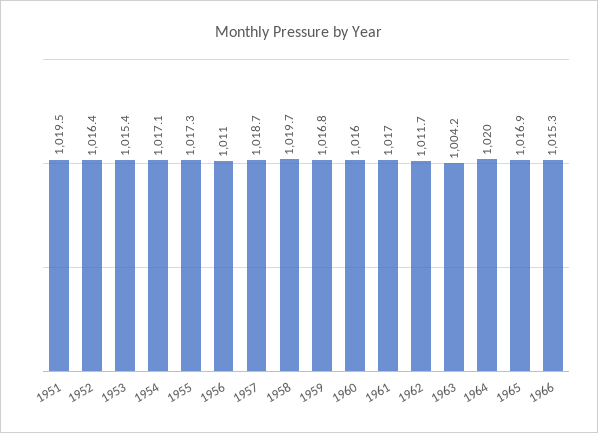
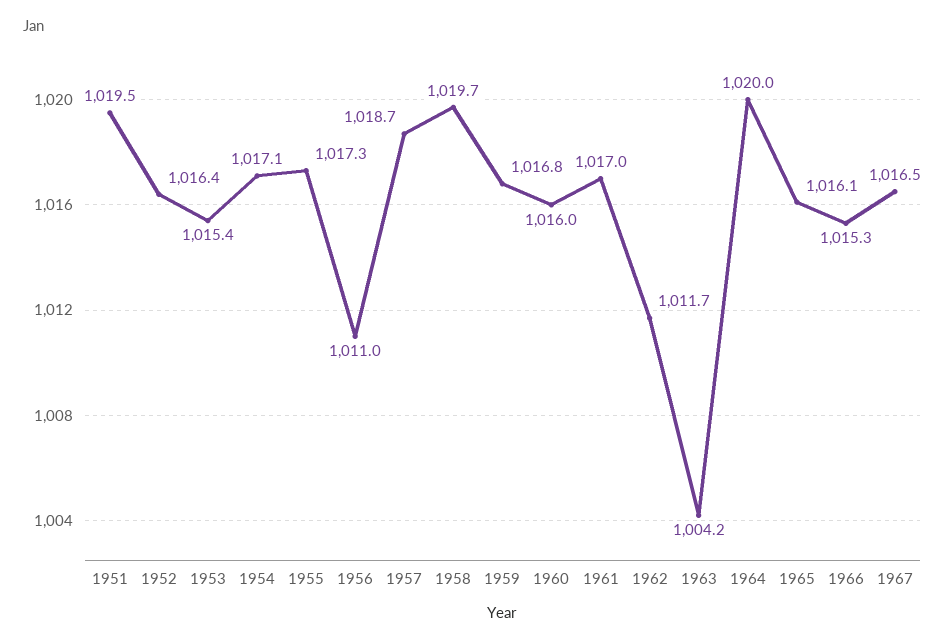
1965: 1016.9 -> 1016.1
1967: none -> 1016.5

